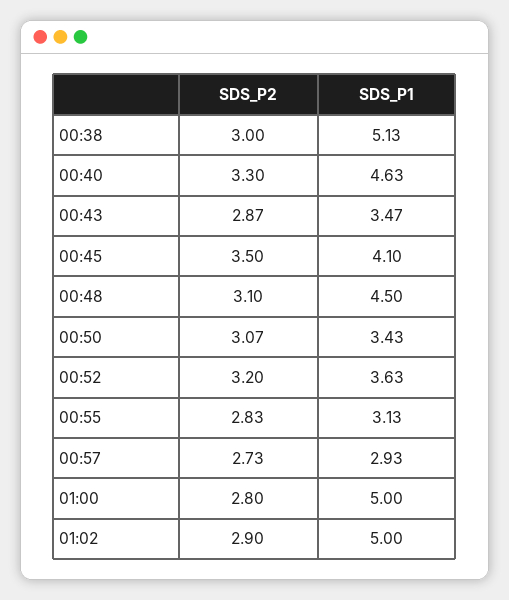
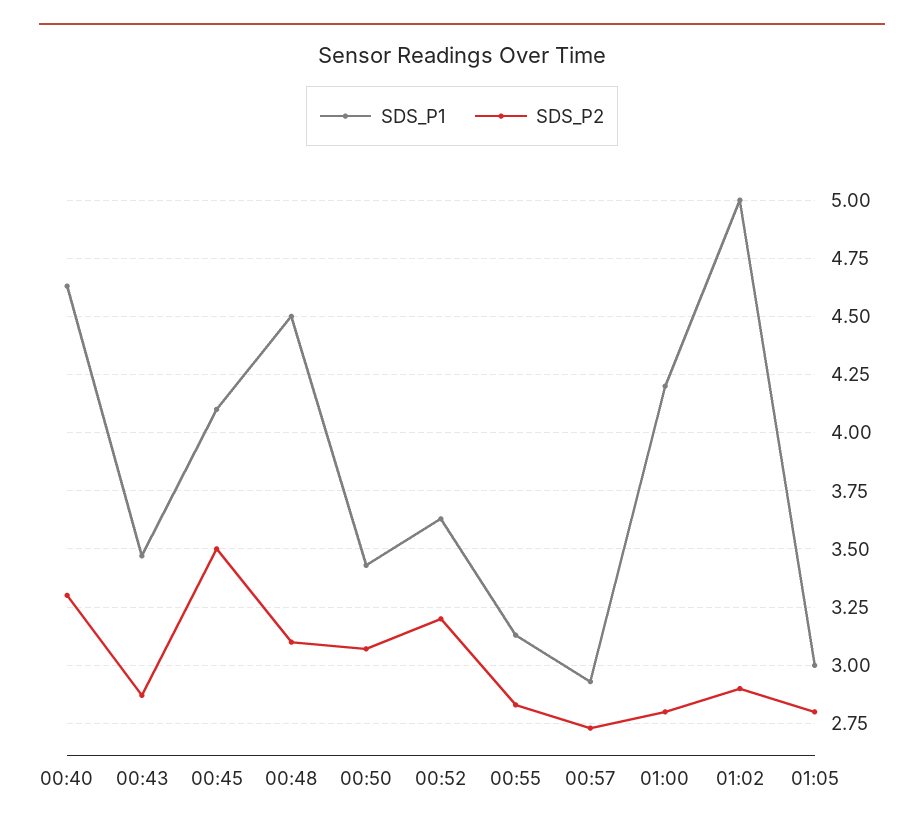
SDS_P2, 00:38: 3 -> none
SDS_P1, 00:38: 5.13 -> none
SDS_P1, 01:00: 5 -> 4.2
SDS_P1, 01:05: none -> 3
SDS_P2, 01:05: none -> 2.8

